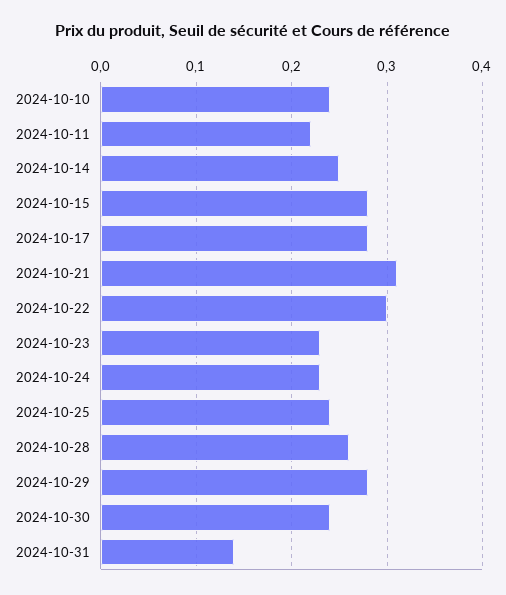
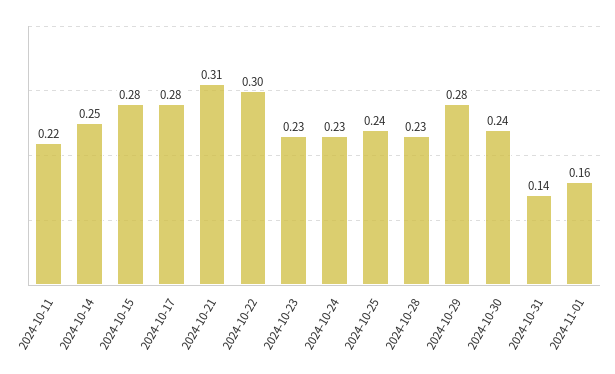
2024-10-10: 0.24 -> none
2024-10-28: 0.26 -> 0.23
2024-11-01: none -> 0.16

